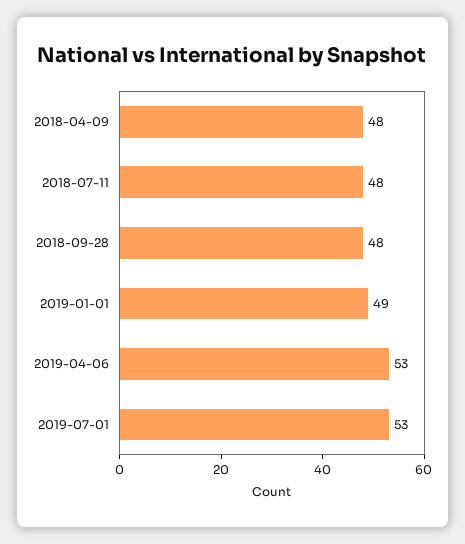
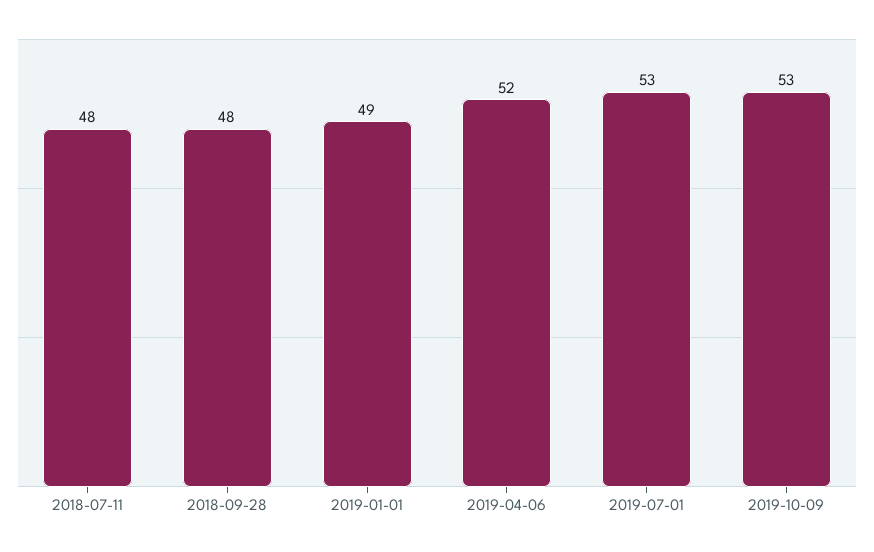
2018-04-09: 48 -> none
2019-04-06: 53 -> 52
2019-10-09: none -> 53

